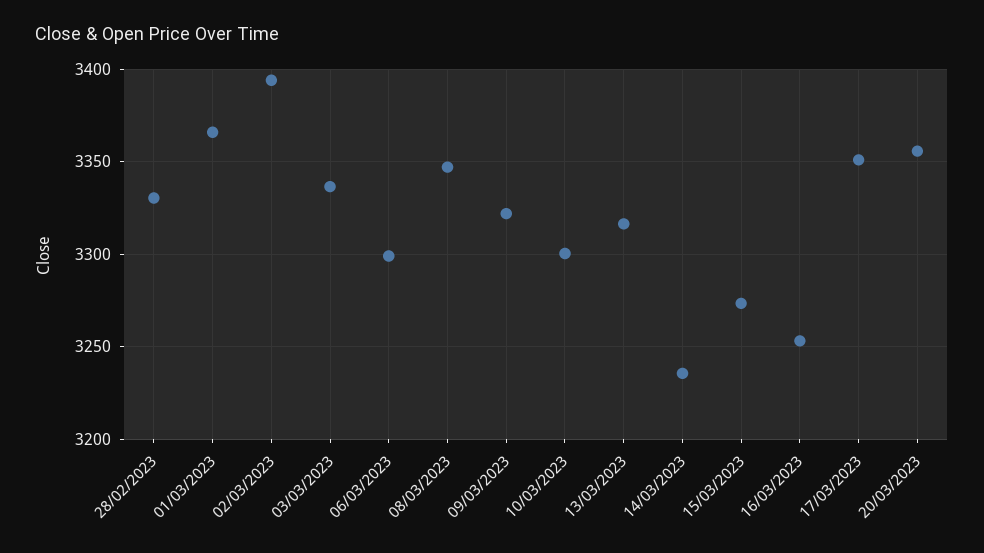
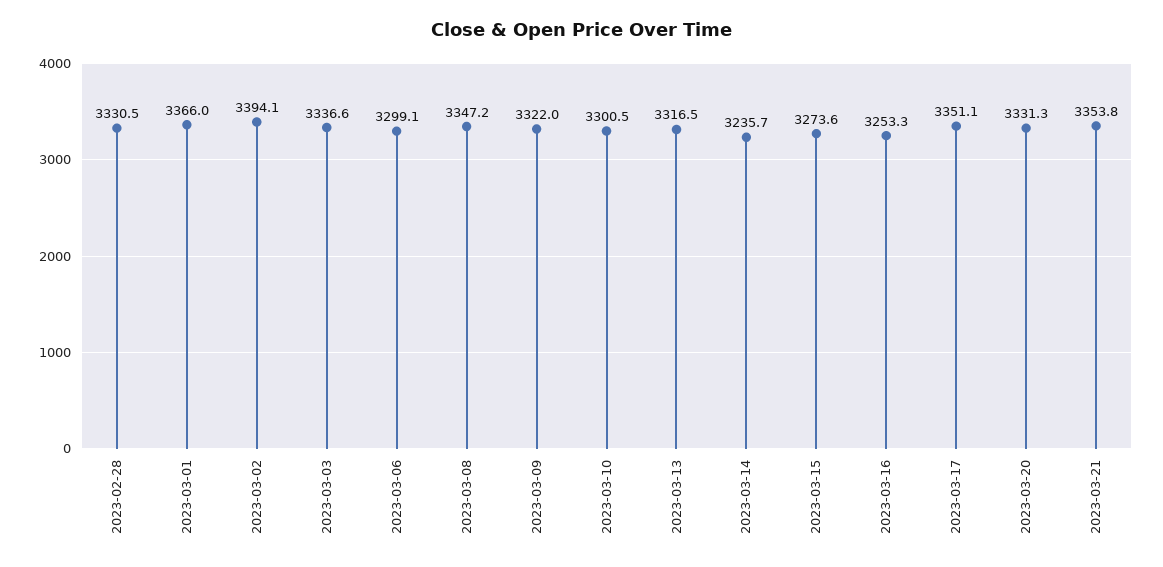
20/03/2023: 3355 -> 3331.3
2023-03-21: none -> 3353.8

